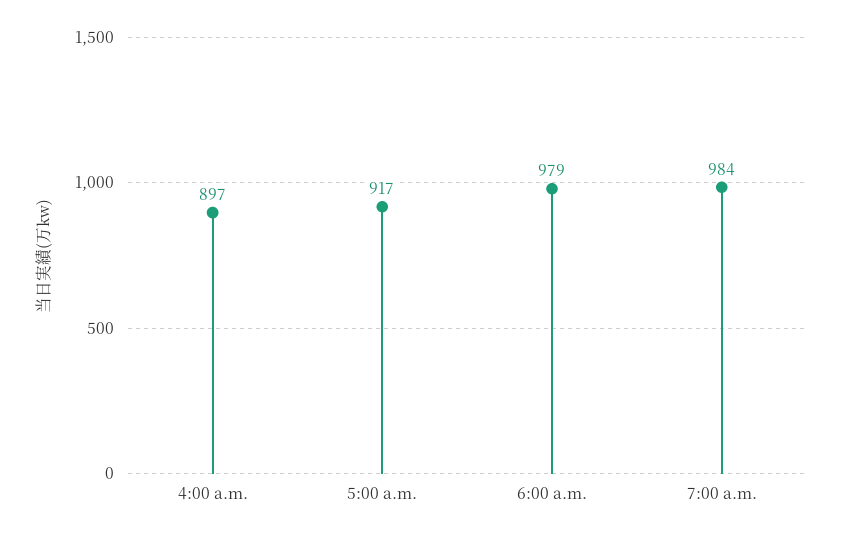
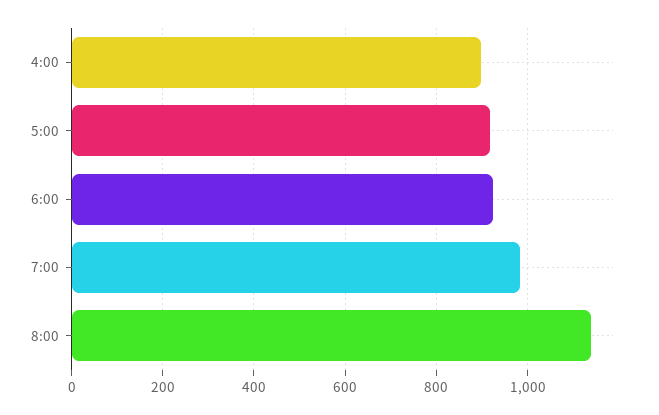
6:00 a.m.: 979 -> 920
8:00: none -> 1140

